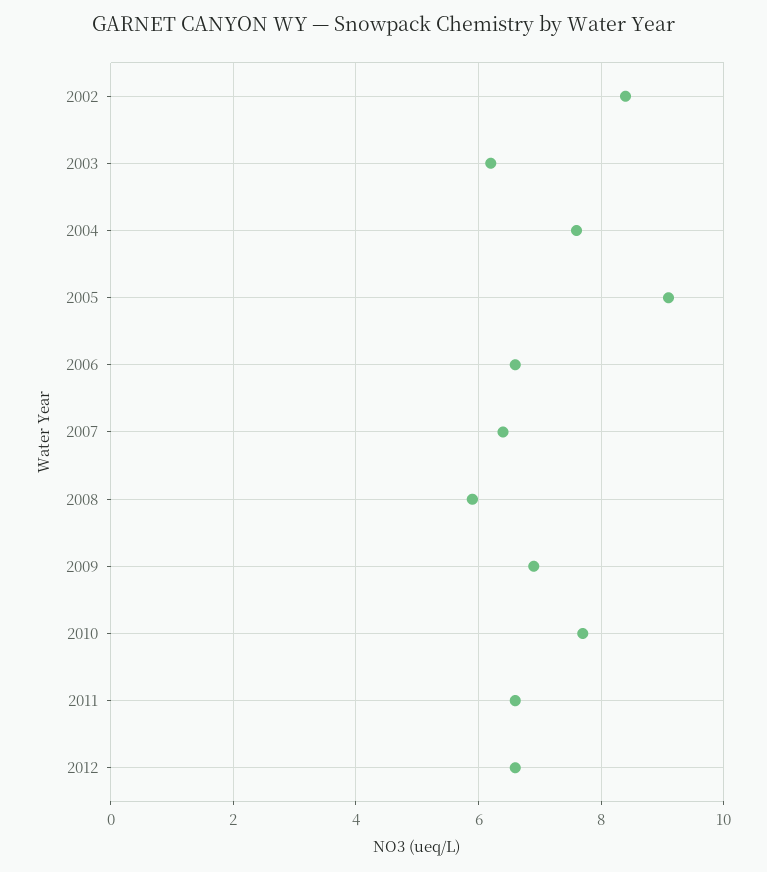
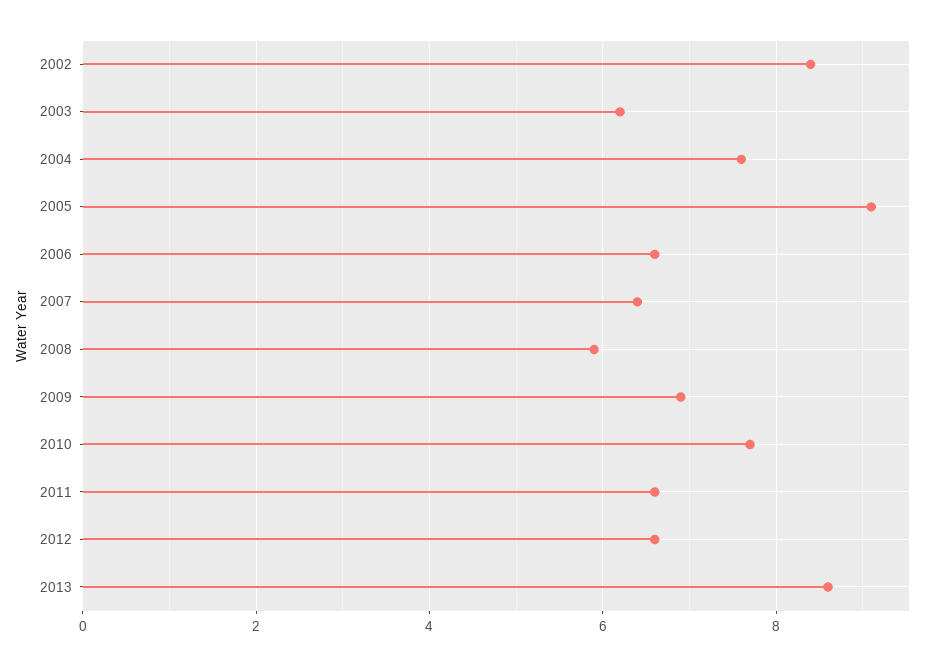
2013: none -> 8.5

